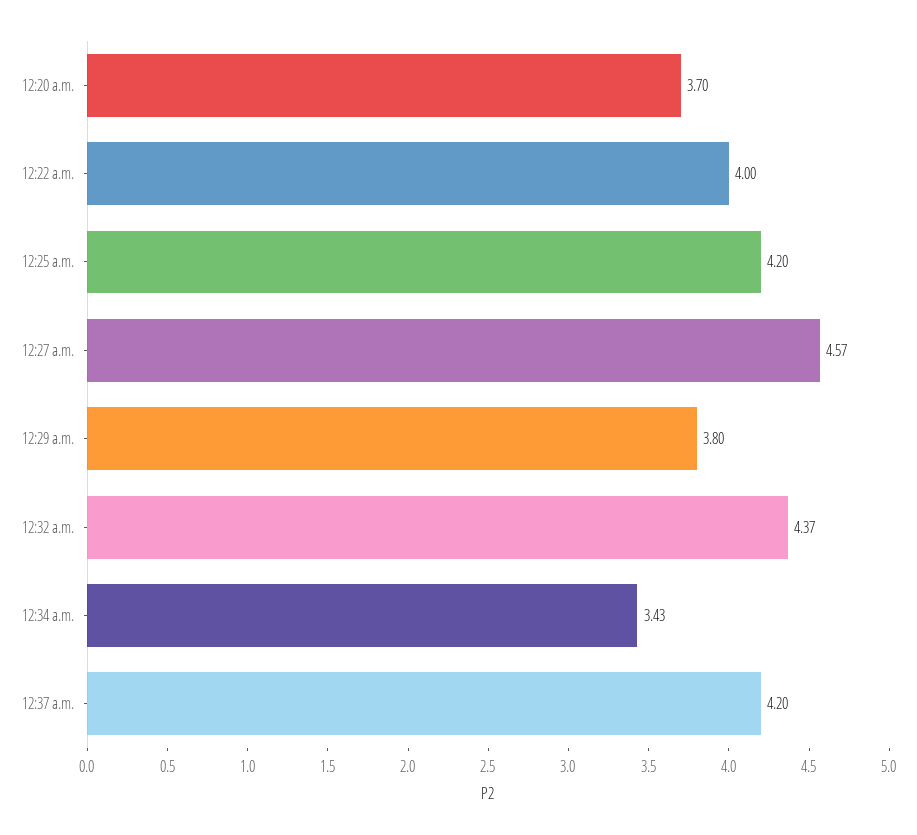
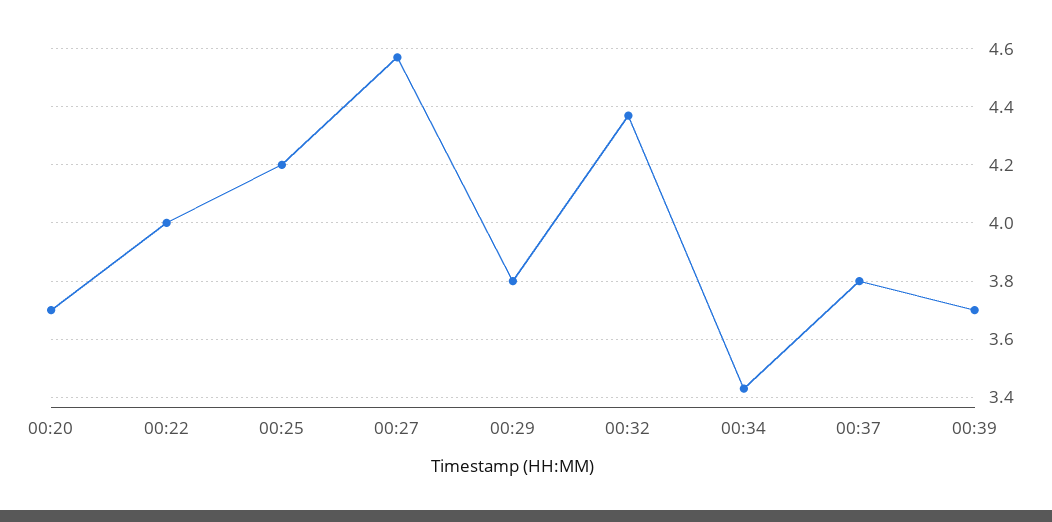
12:37 a.m.: 4.2 -> 3.8
00:39: none -> 3.7

